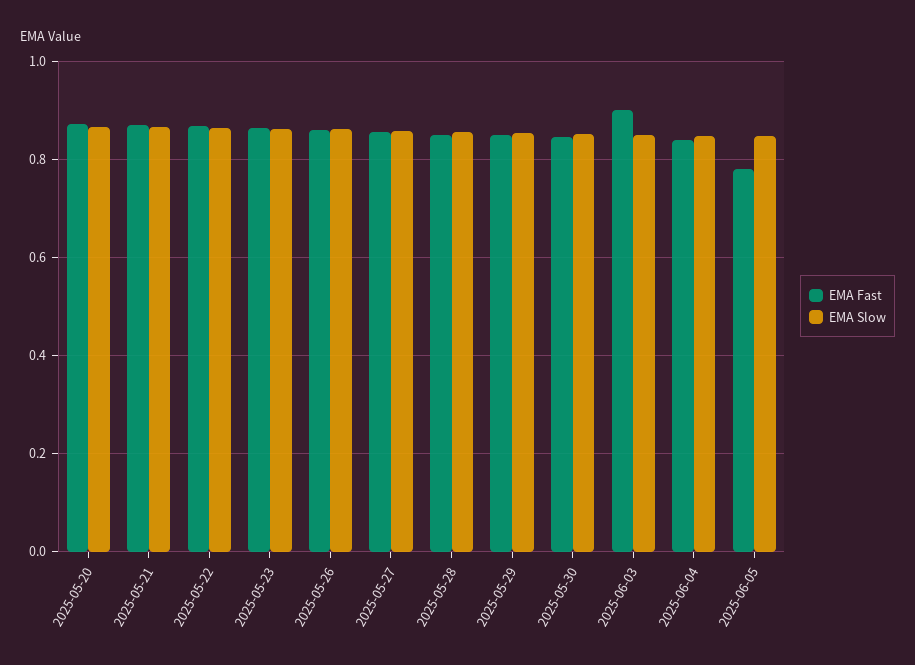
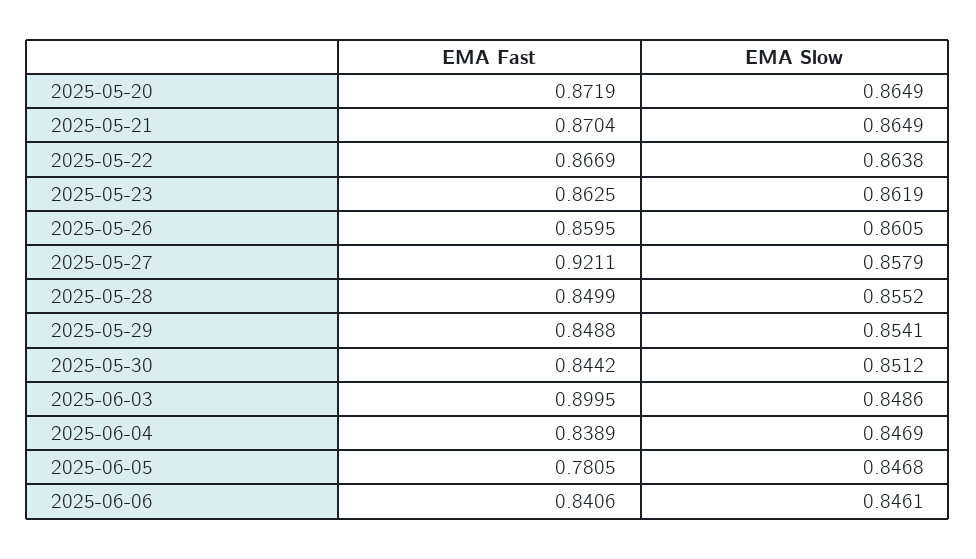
EMA Fast, 2025-05-27: 0.86 -> 0.9211
EMA Fast, 2025-06-06: none -> 0.8406
EMA Slow, 2025-06-06: none -> 0.8461

